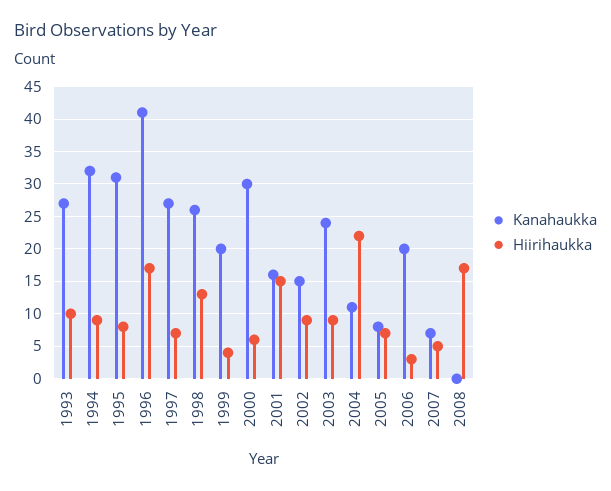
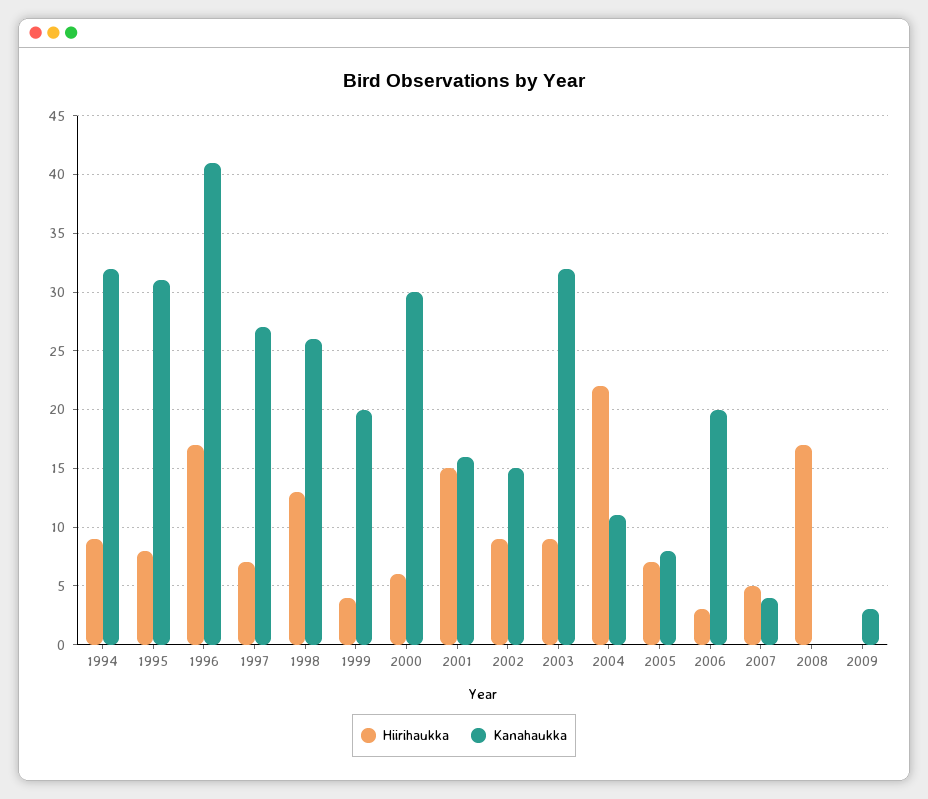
Kanahaukka, 1993: 27 -> none
Hiirihaukka, 1993: 10 -> none
Kanahaukka, 2003: 24 -> 32
Kanahaukka, 2007: 7 -> 4
Hiirihaukka, 2009: none -> 0
Kanahaukka, 2009: none -> 3

